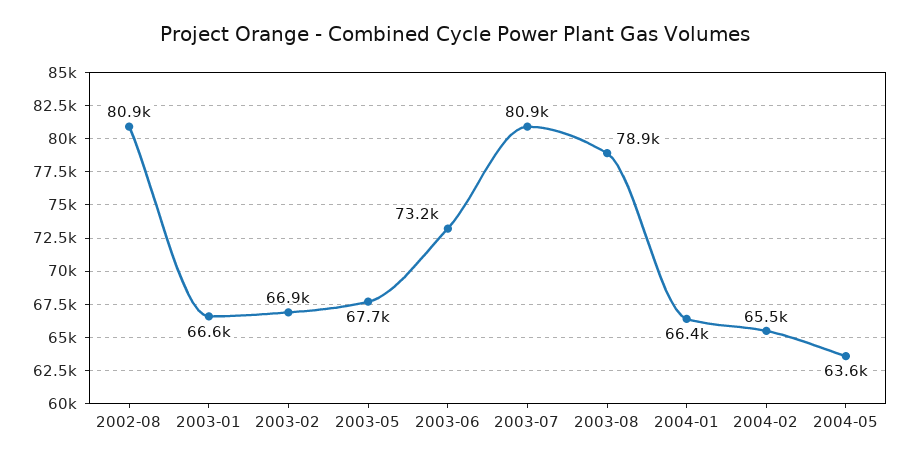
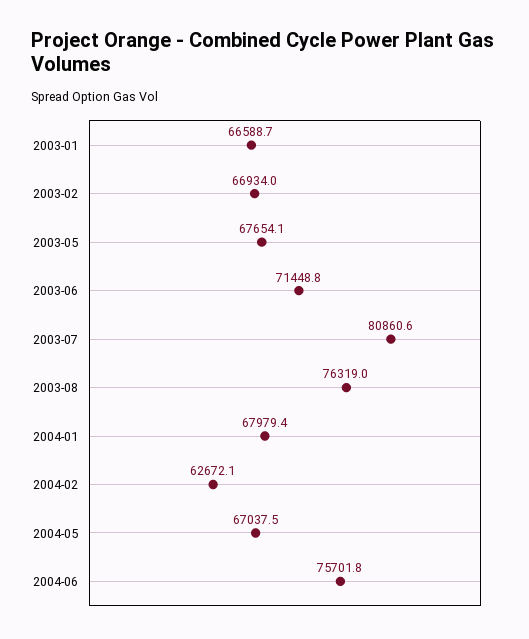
2002-08: 80900 -> none
2003-06: 73200 -> 71448.8
2003-08: 78900 -> 76319
2004-01: 66400 -> 67979.4
2004-02: 65500 -> 62672.1
2004-05: 63600 -> 67037.5
2004-06: none -> 75701.8

